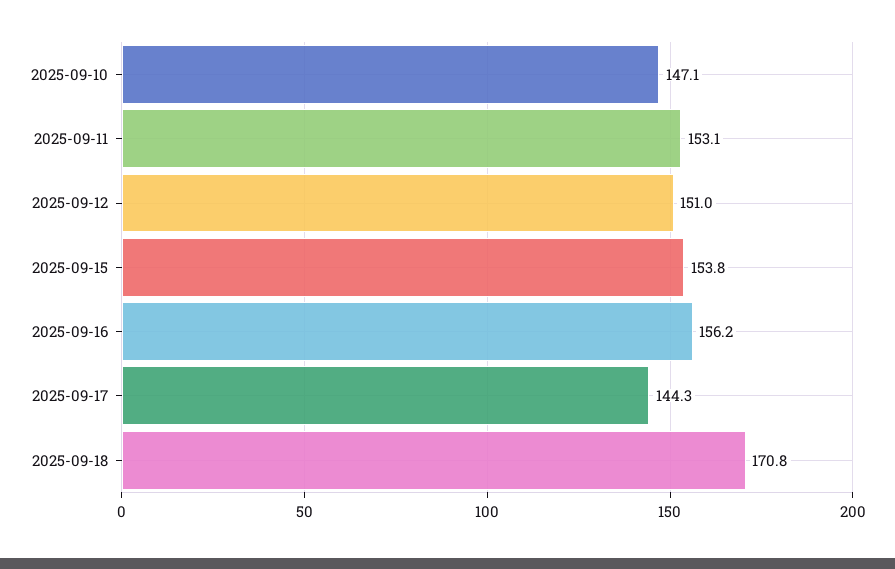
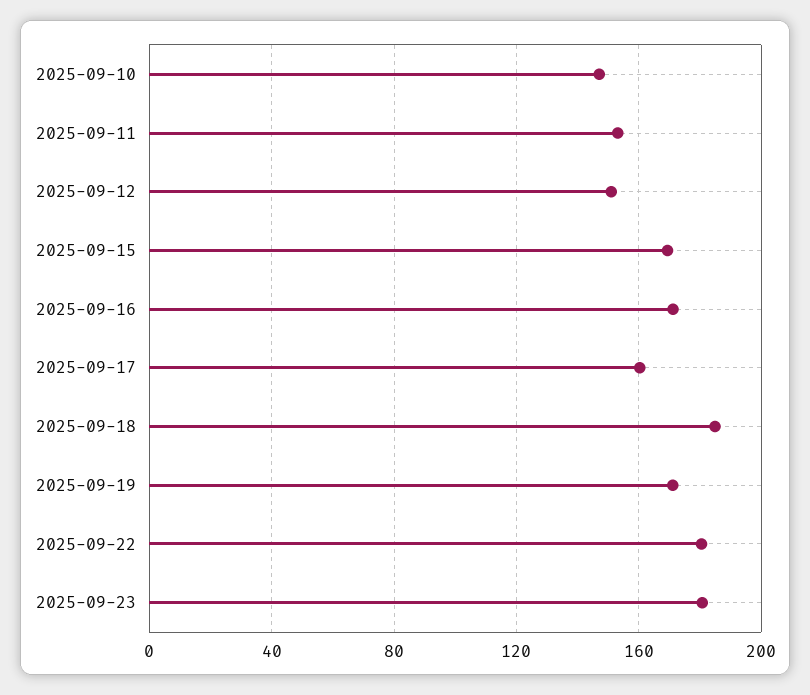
2025-09-15: 153.8 -> 170
2025-09-16: 156.2 -> 170
2025-09-17: 144.3 -> 160
2025-09-18: 170.8 -> 185
2025-09-19: none -> 170
2025-09-22: none -> 180
2025-09-23: none -> 180

